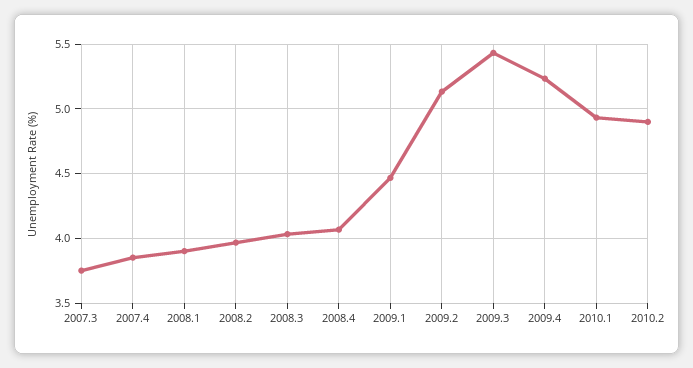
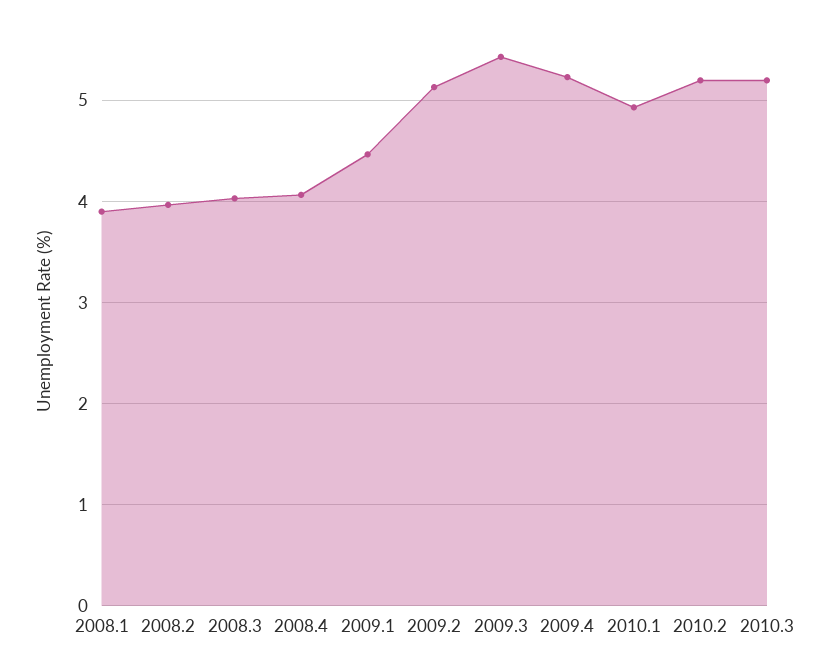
2007.3: 3.75 -> none
2007.4: 3.85 -> none
2010.2: 4.9 -> 5.2
2010.3: none -> 5.2

